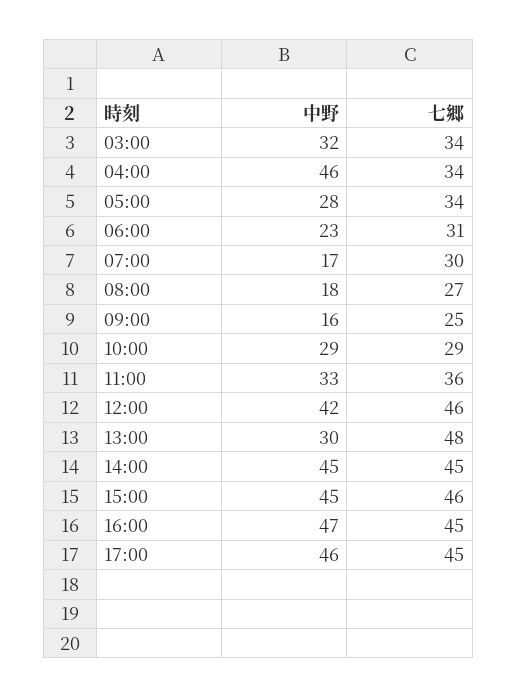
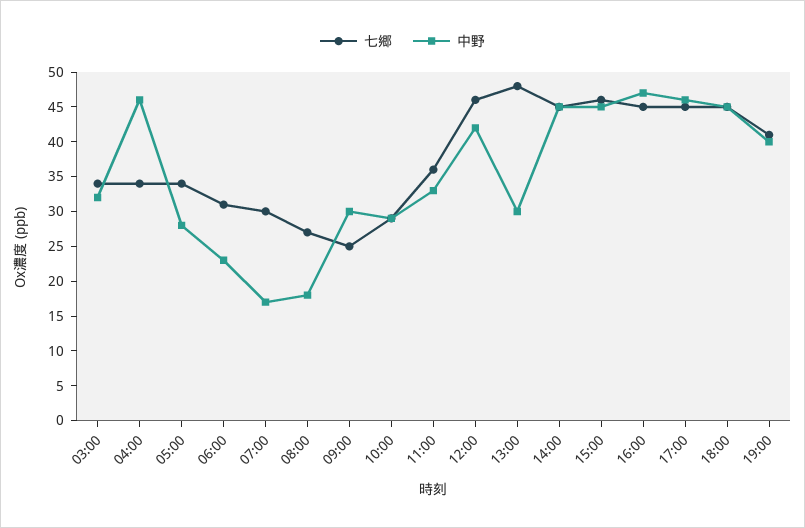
中野, 09:00: 16 -> 30
七郷, 18:00: none -> 45
中野, 18:00: none -> 45
七郷, 19:00: none -> 40
中野, 19:00: none -> 40

